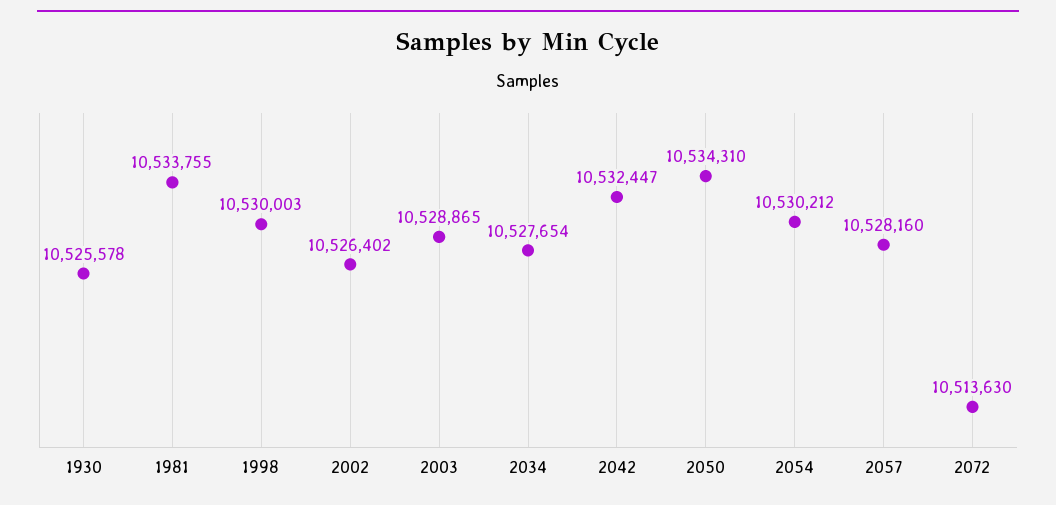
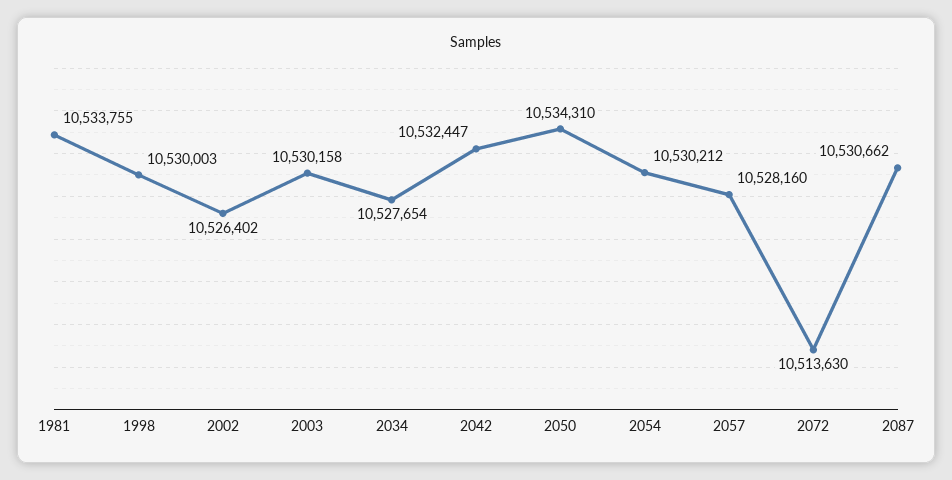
1930: 10525578 -> none
2003: 10528865 -> 10530158
2087: none -> 10530662

